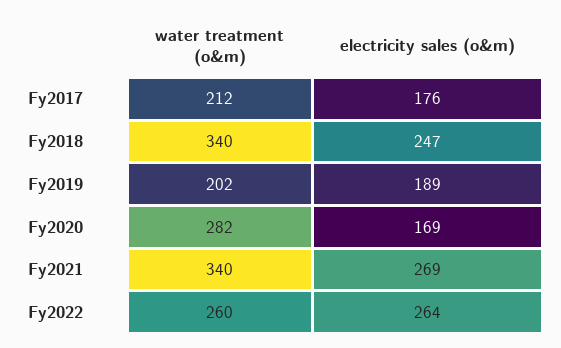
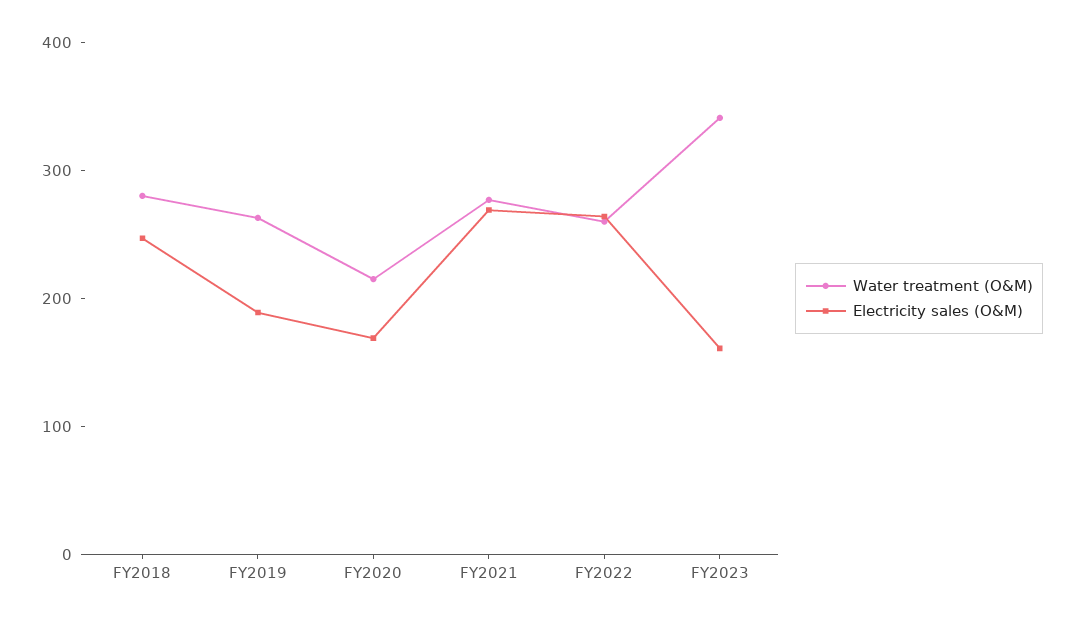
water treatment (o&m), Fy2017: 212 -> none
electricity sales (o&m), Fy2017: 176 -> none
water treatment (o&m), Fy2018: 340 -> 280
water treatment (o&m), Fy2019: 202 -> 260
water treatment (o&m), Fy2020: 282 -> 220
water treatment (o&m), Fy2021: 340 -> 280
water treatment (o&m), FY2023: none -> 340
electricity sales (o&m), FY2023: none -> 160

